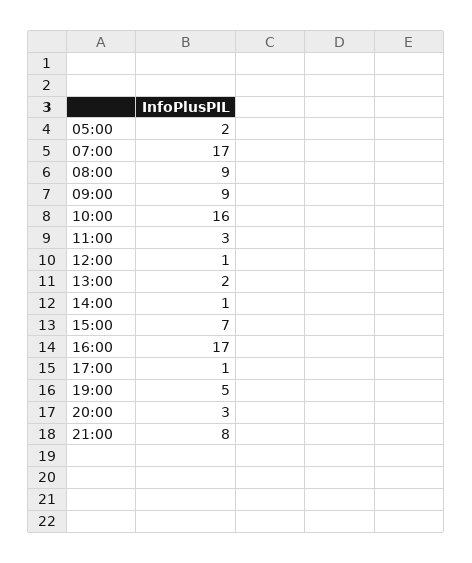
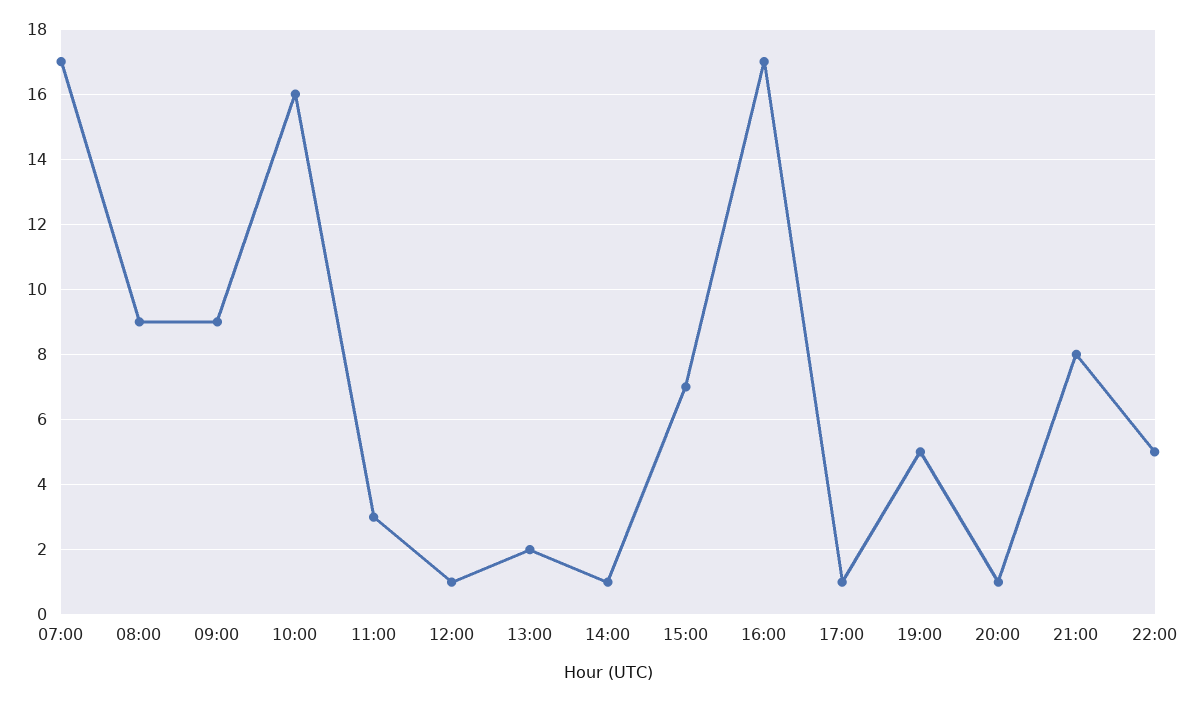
05:00: 2 -> none
20:00: 3 -> 1
22:00: none -> 5

